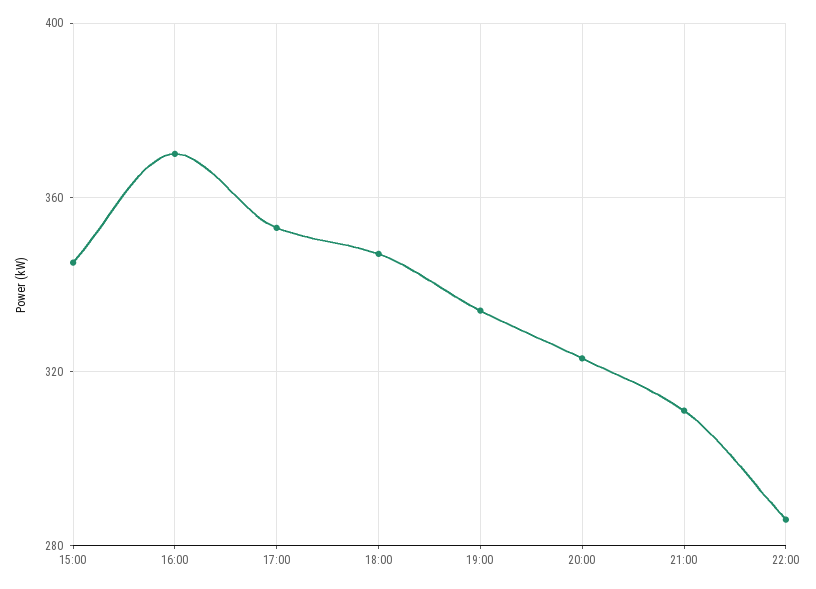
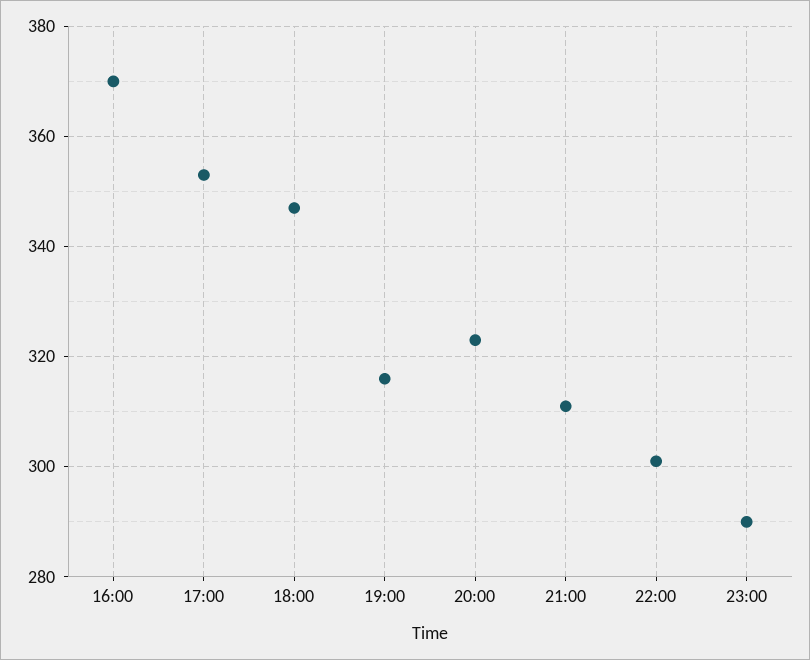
15:00: 345 -> none
19:00: 335 -> 315
22:00: 285 -> 300
23:00: none -> 290

